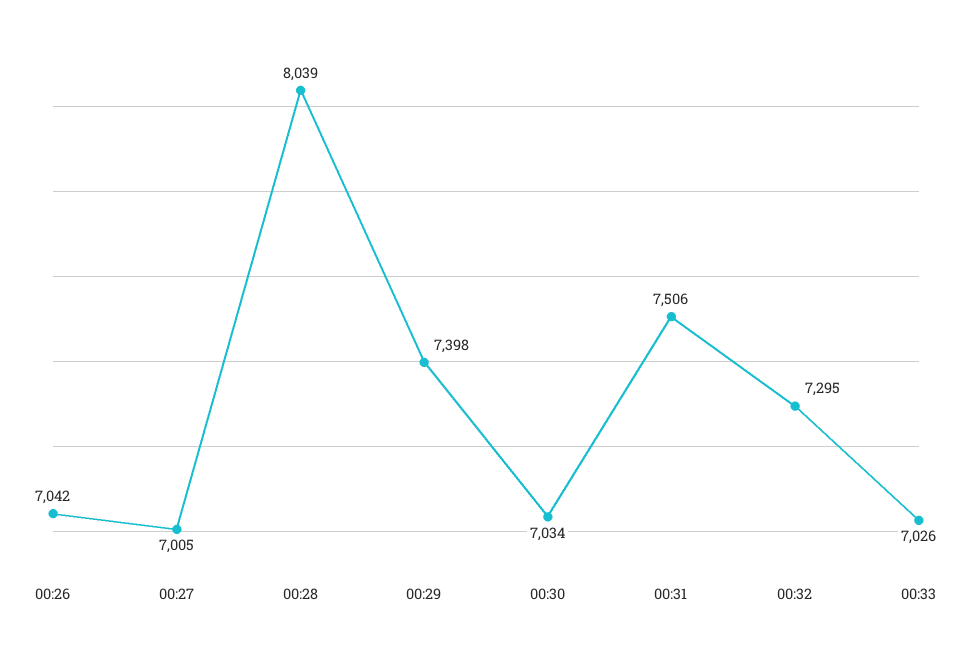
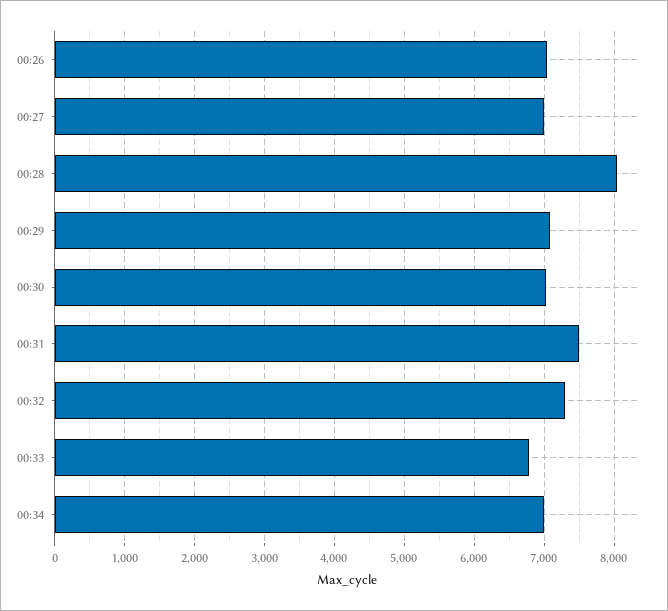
00:29: 7398 -> 7100
00:33: 7026 -> 6800
00:34: none -> 7000

